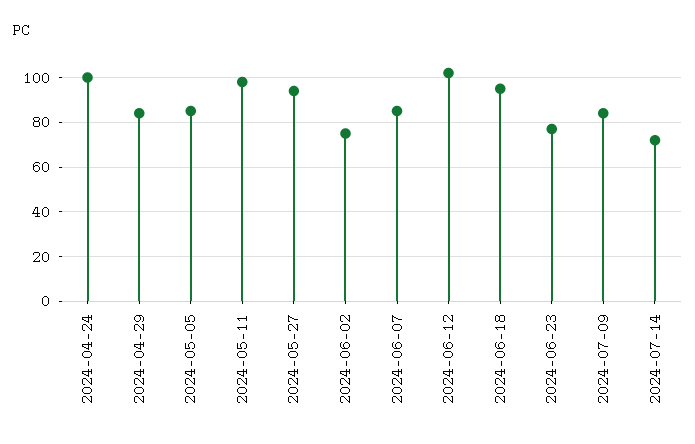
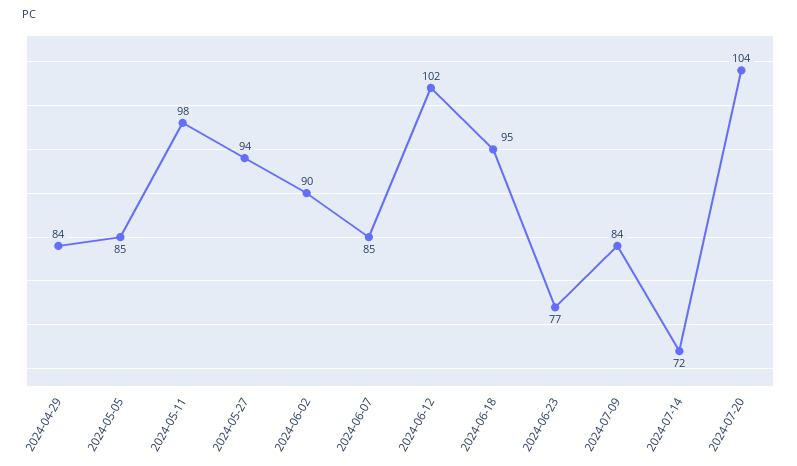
2024-04-24: 100 -> none
2024-06-02: 75 -> 90
2024-07-20: none -> 104

